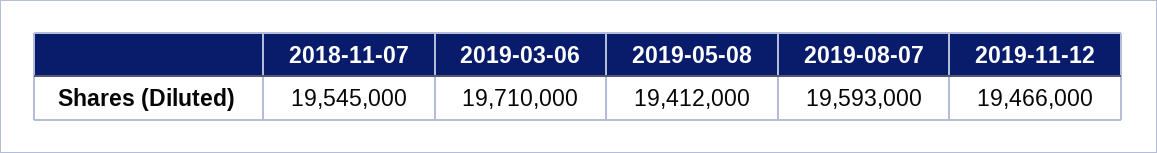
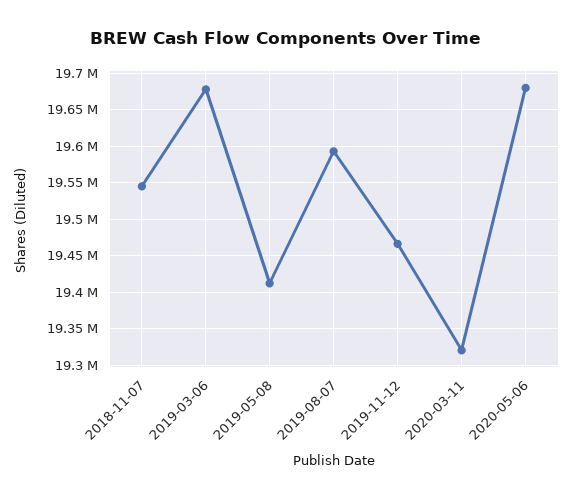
2019-03-06: 19710000 -> 19680000
2020-03-11: none -> 19320000
2020-05-06: none -> 19680000

